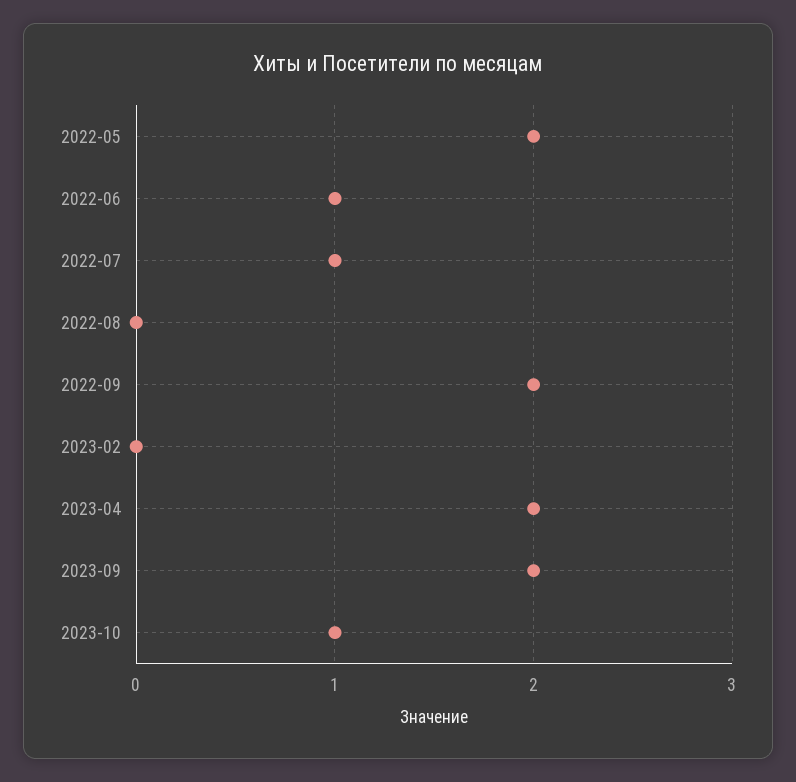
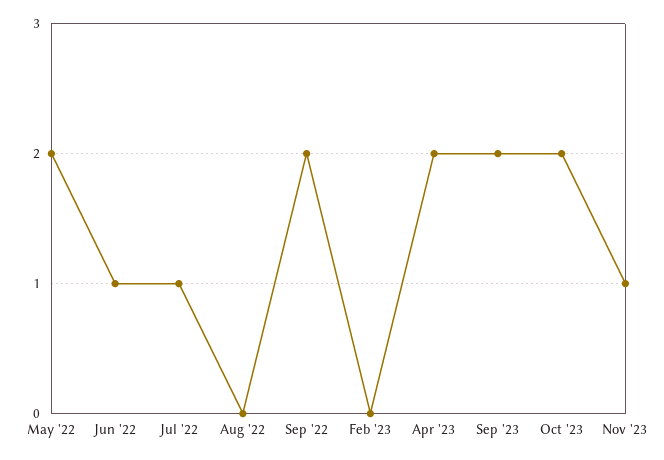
2023-10: 1 -> 2
Nov '23: none -> 1

